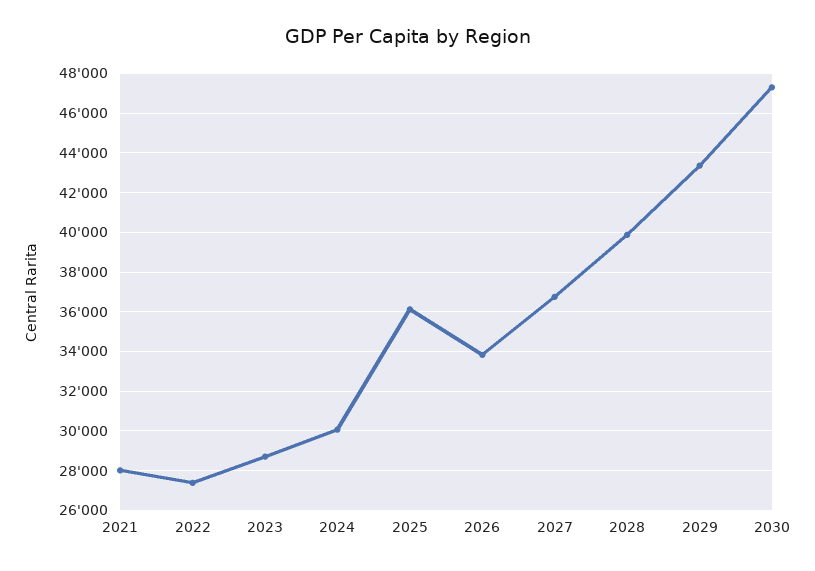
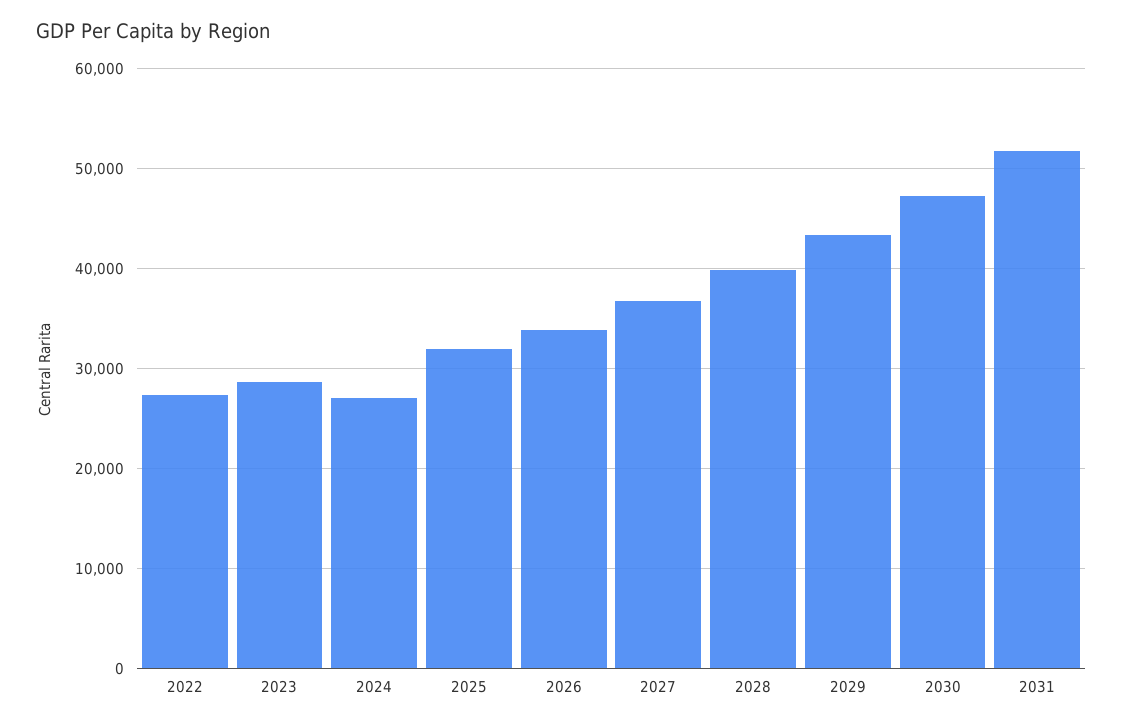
2021: 28000 -> none
2024: 30000 -> 27000
2025: 36000 -> 32000
2031: none -> 52000

